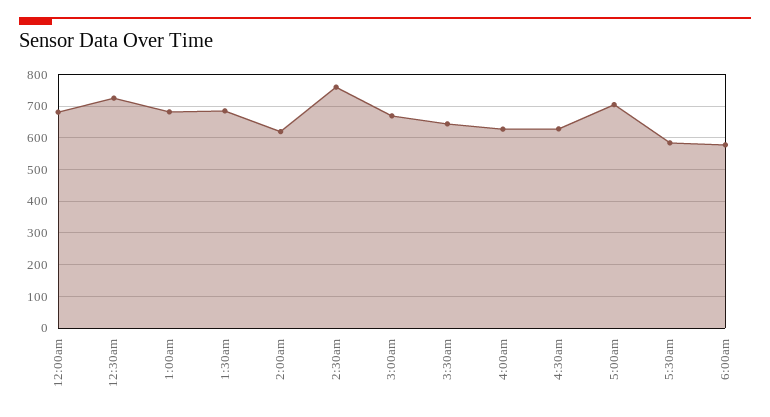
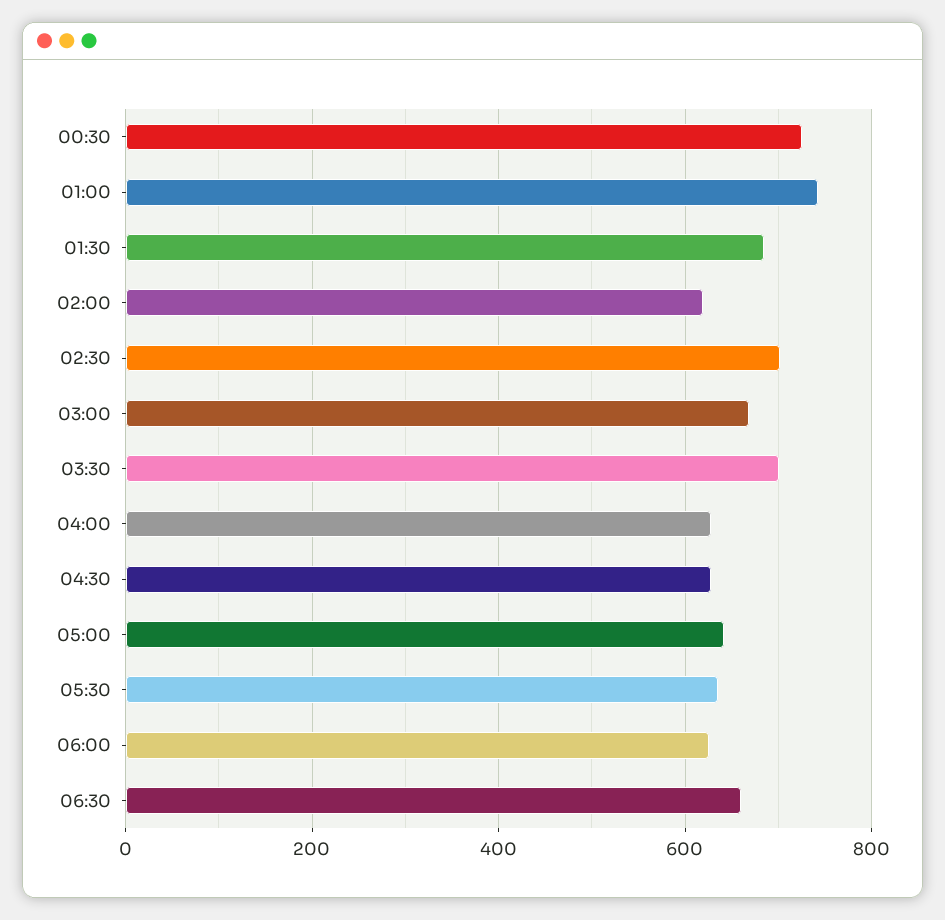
12:00am: 680 -> none
1:00am: 680 -> 740
2:30am: 760 -> 700
3:30am: 640 -> 700
5:00am: 700 -> 640
5:30am: 580 -> 640
6:00am: 580 -> 620
06:30: none -> 660

